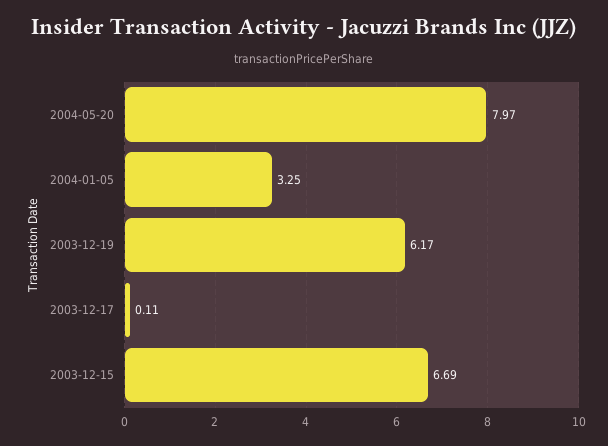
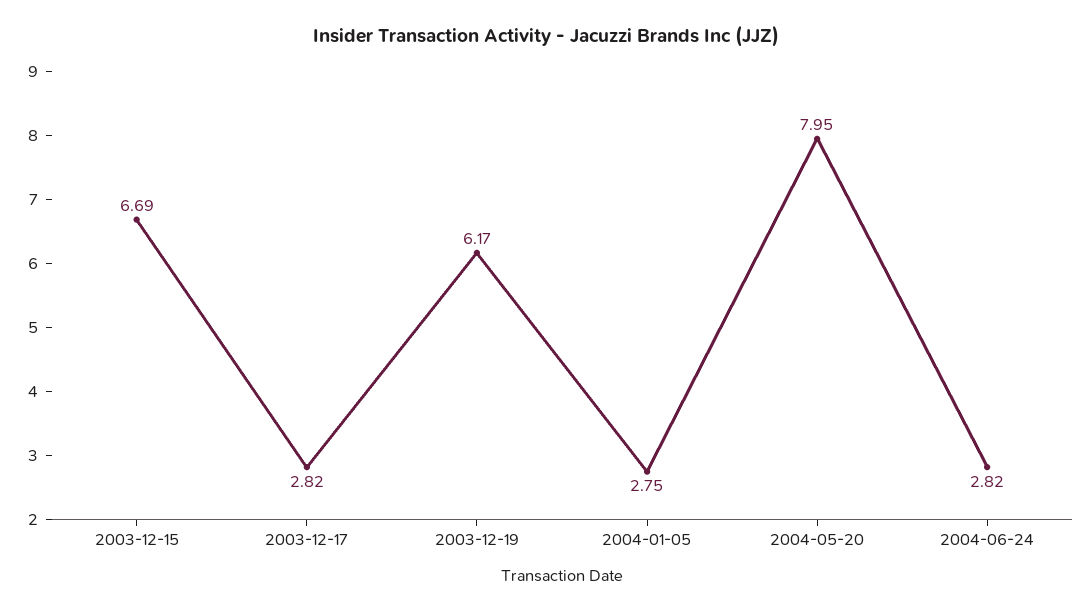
2004-05-20: 7.97 -> 7.95
2004-01-05: 3.25 -> 2.75
2003-12-17: 0.11 -> 2.82
2004-06-24: none -> 2.82

